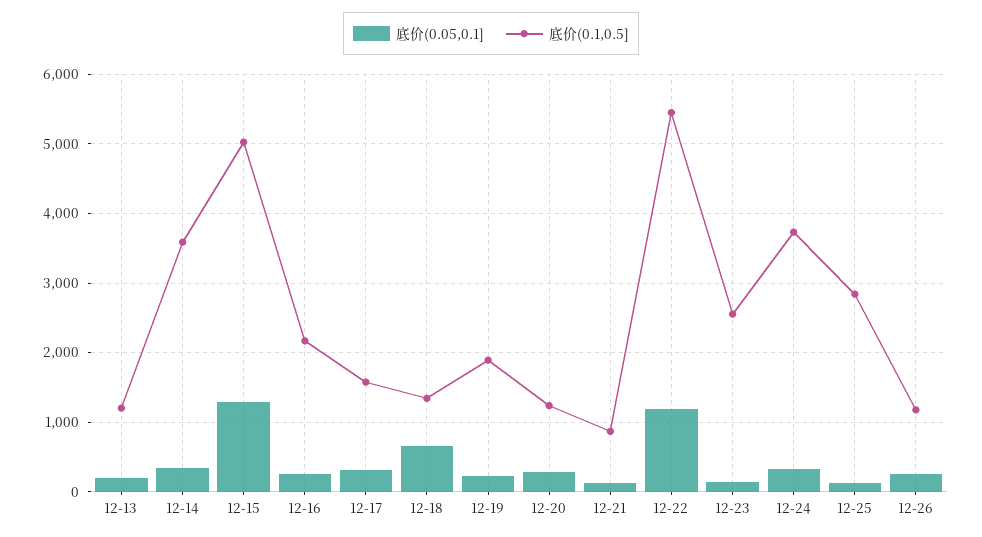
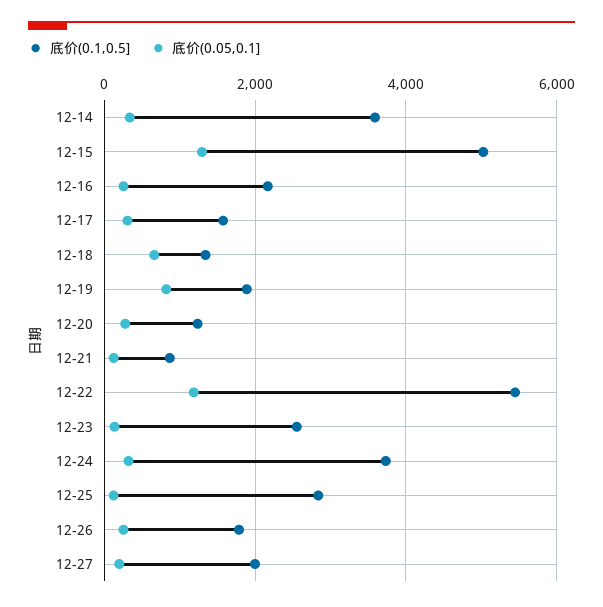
底价(0.05,0.1], 12-13: 200 -> none
底价(0.1,0.5], 12-13: 1200 -> none
底价(0.05,0.1], 12-19: 200 -> 800
底价(0.1,0.5], 12-26: 1200 -> 1800
底价(0.1,0.5], 12-27: none -> 2000
底价(0.05,0.1], 12-27: none -> 200

